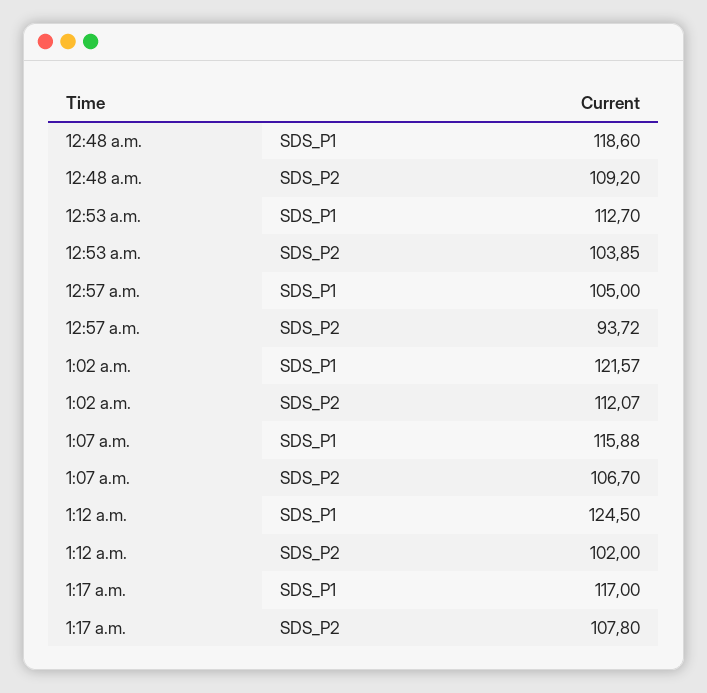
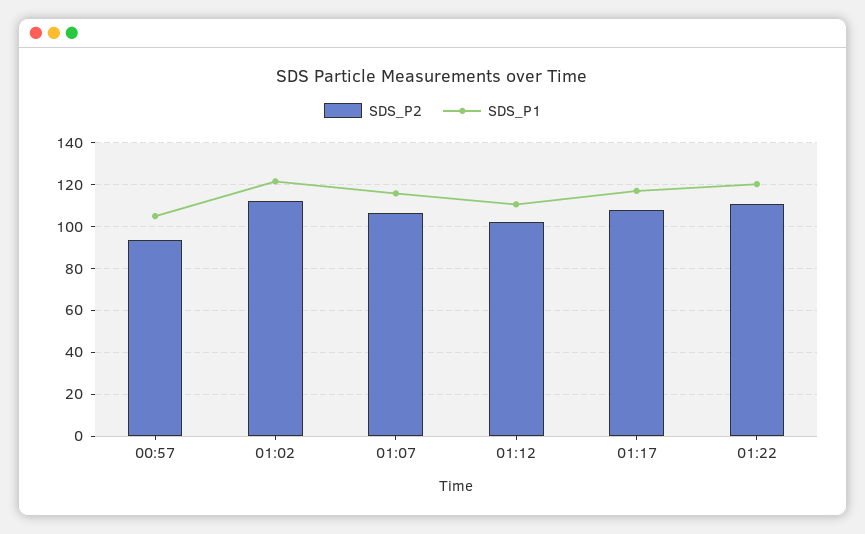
SDS_P1, 12:48 a.m.: 118.6 -> none
SDS_P2, 12:48 a.m.: 109.2 -> none
SDS_P1, 12:53 a.m.: 112.7 -> none
SDS_P2, 12:53 a.m.: 103.85 -> none
SDS_P1, 1:12 a.m.: 124.5 -> 110
SDS_P2, 01:22: none -> 110
SDS_P1, 01:22: none -> 120

